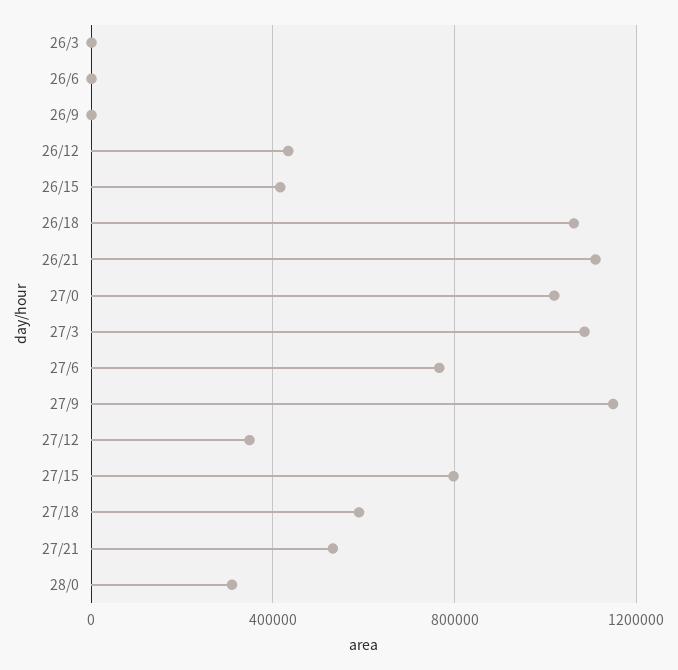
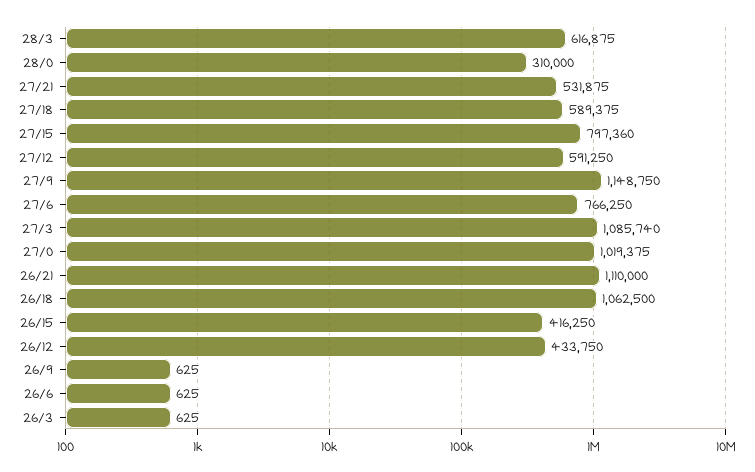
27/12: 350000 -> 591250
28/3: none -> 616875

